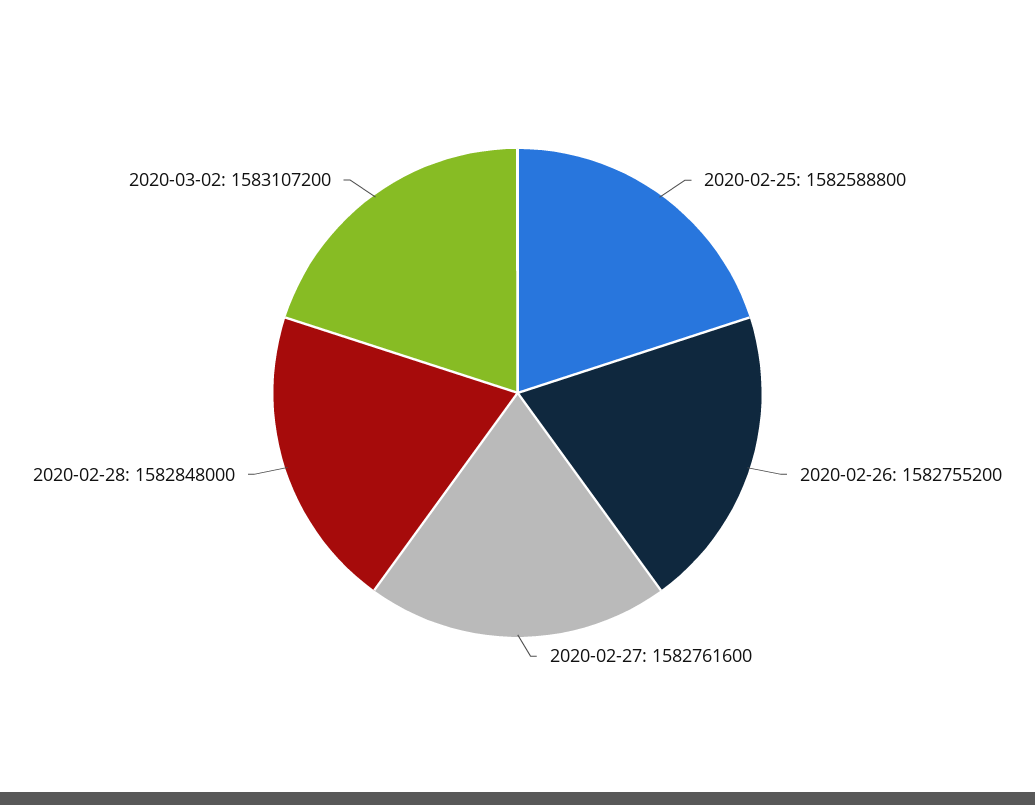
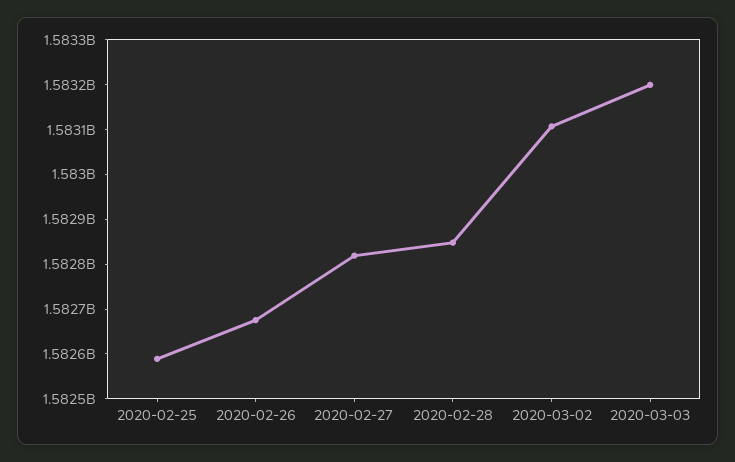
2020-02-26: 1582755200 -> 1582680000
2020-02-27: 1582761600 -> 1582820000
2020-03-03: none -> 1583200000

